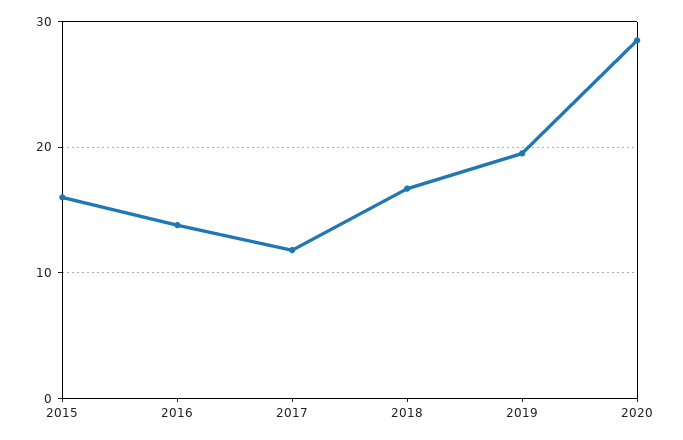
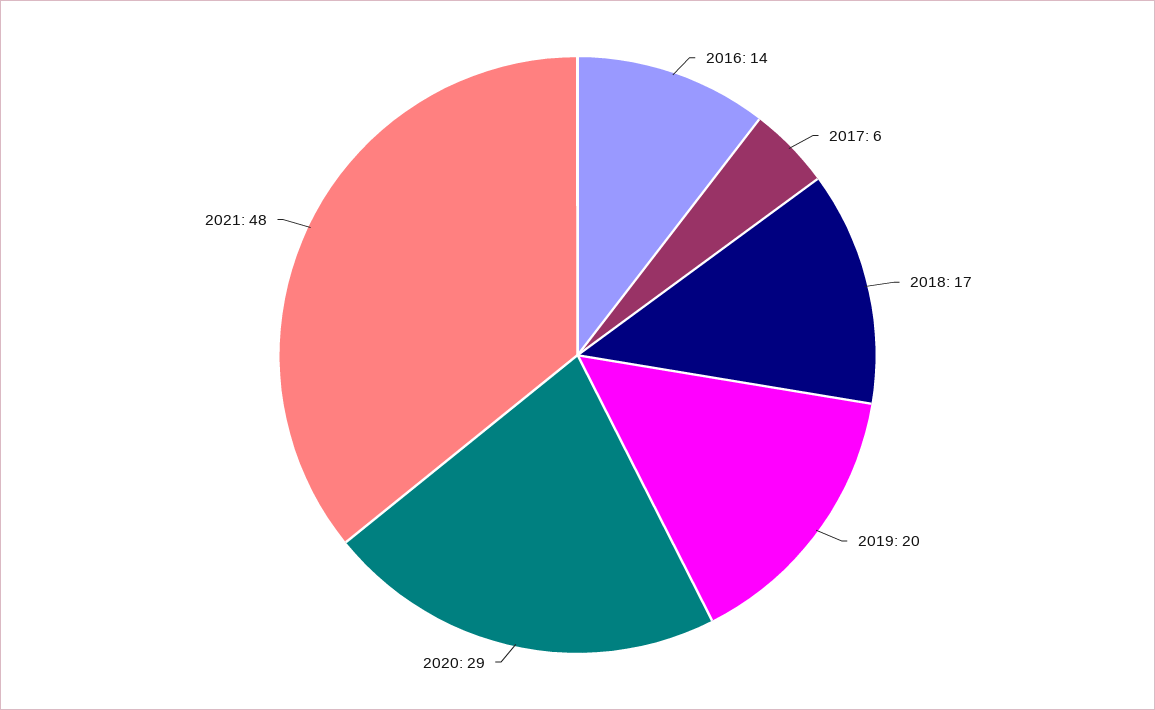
2015: 16 -> none
2017: 12 -> 6
2021: none -> 48

